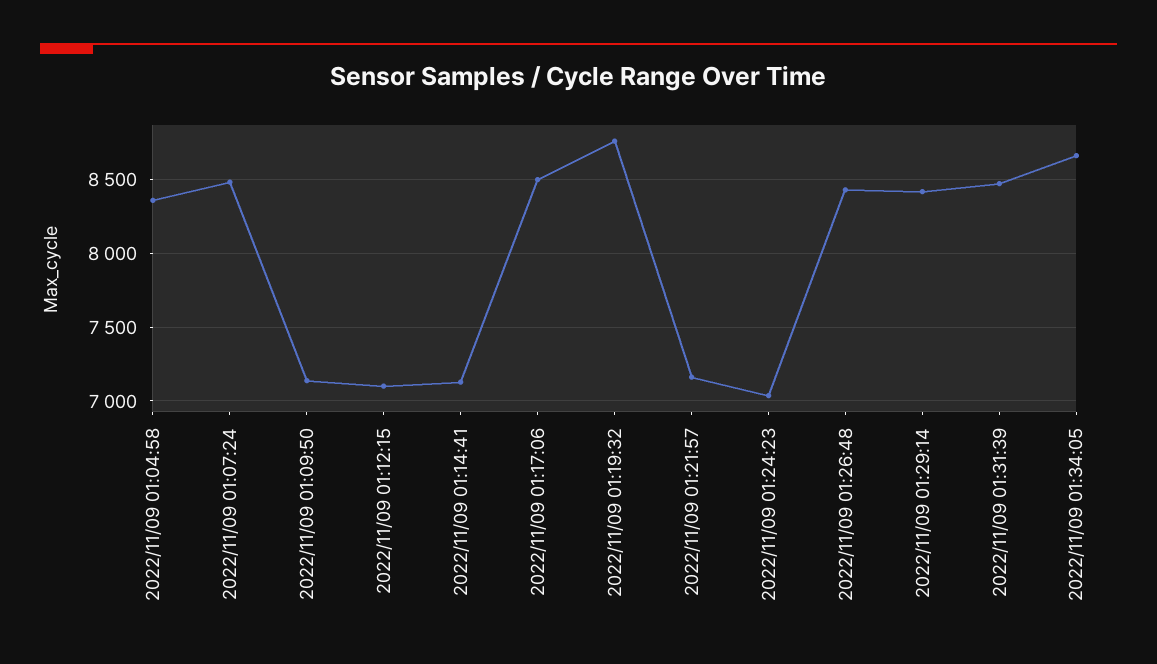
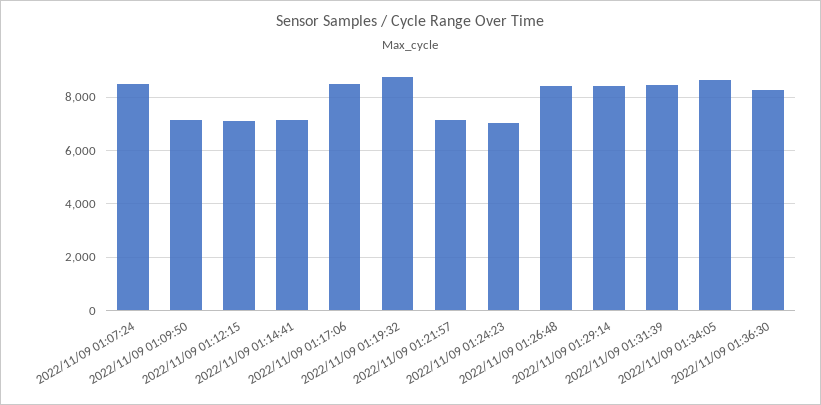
2022/11/09 01:04:58: 8350 -> none
2022/11/09 01:36:30: none -> 8250

